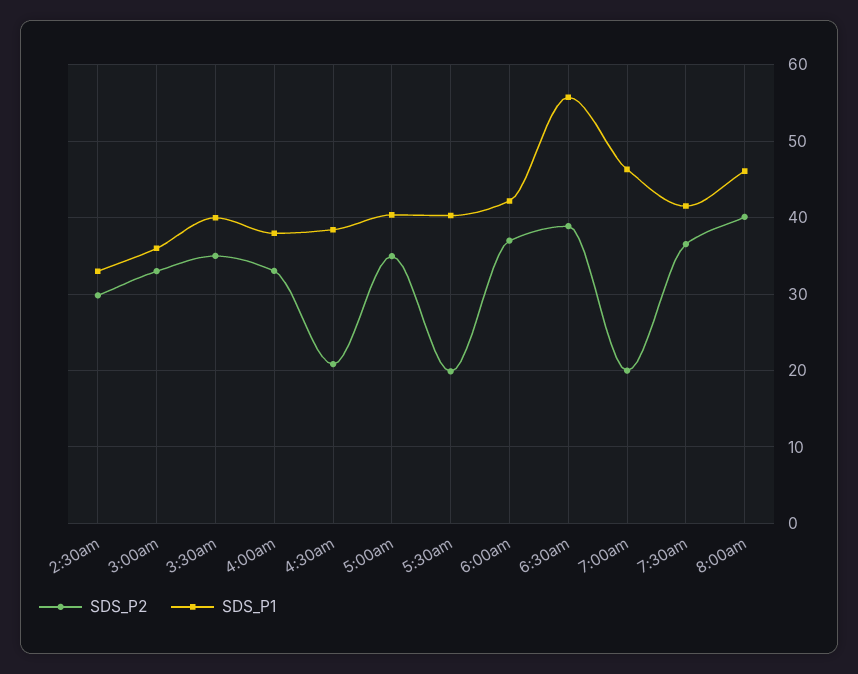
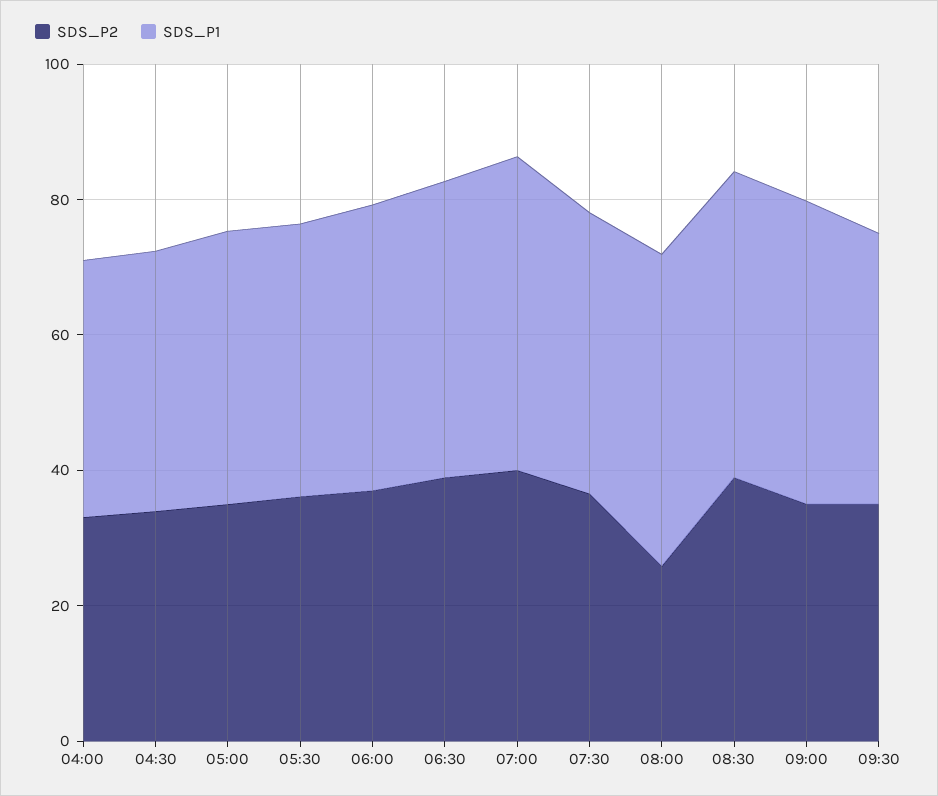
SDS_P2, 2:30am: 30 -> none
SDS_P1, 2:30am: 33 -> none
SDS_P2, 3:00am: 33 -> none
SDS_P1, 3:00am: 36 -> none
SDS_P2, 3:30am: 35 -> none
SDS_P1, 3:30am: 40 -> none
SDS_P2, 4:30am: 21 -> 35
SDS_P2, 5:30am: 20 -> 35
SDS_P1, 6:30am: 56 -> 45
SDS_P2, 7:00am: 20 -> 40
SDS_P2, 8:00am: 40 -> 25
SDS_P2, 08:30: none -> 40
SDS_P1, 08:30: none -> 45
SDS_P2, 09:00: none -> 35
SDS_P1, 09:00: none -> 45
SDS_P2, 09:30: none -> 35
SDS_P1, 09:30: none -> 40

